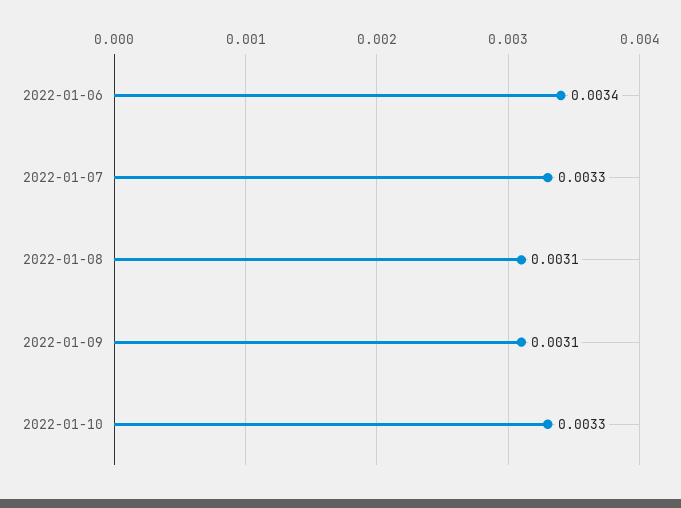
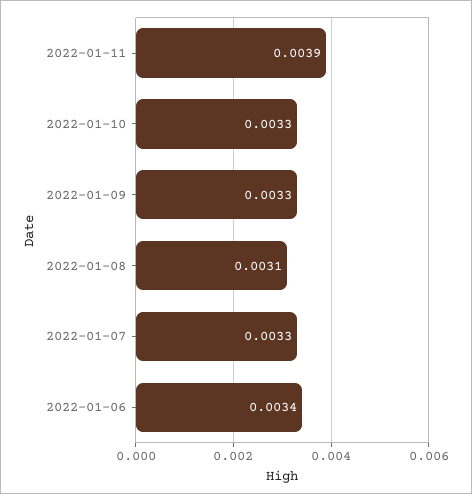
2022-01-09: 0.0031 -> 0.0033
2022-01-11: none -> 0.0039

